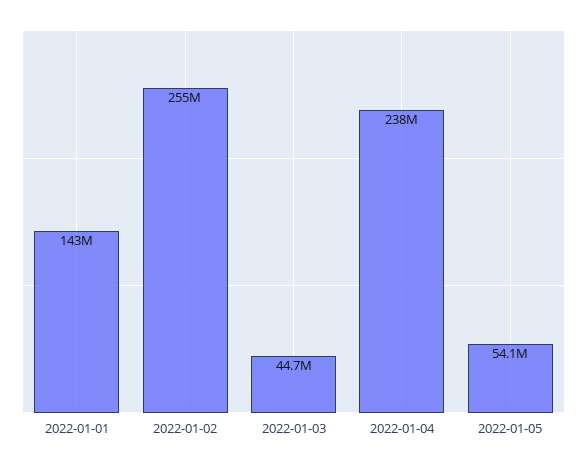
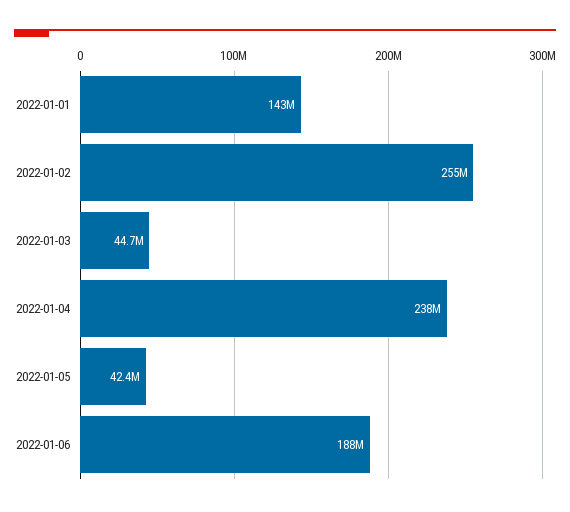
2022-01-05: 54100000 -> 42400000
2022-01-06: none -> 188000000

